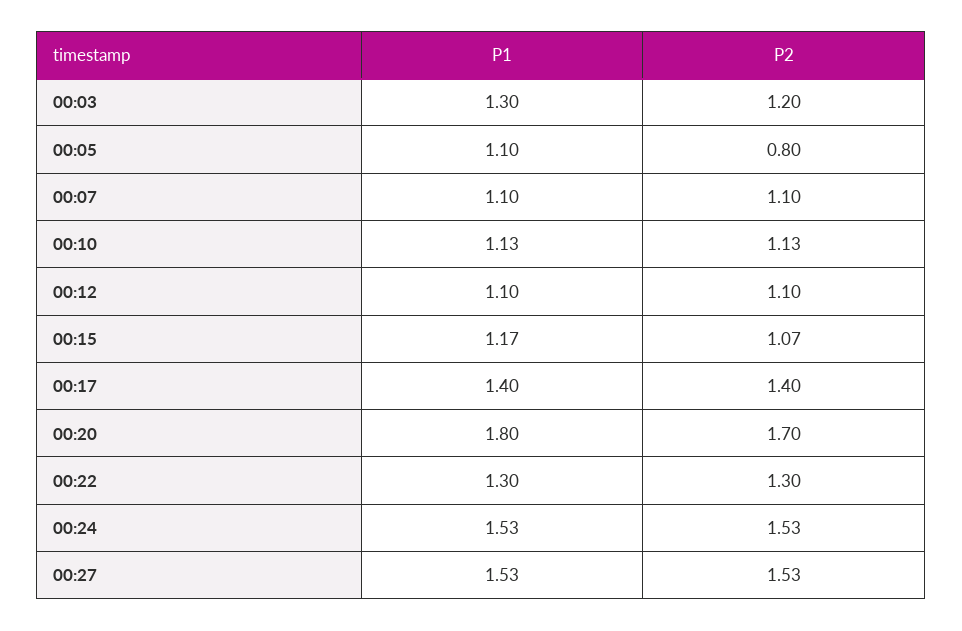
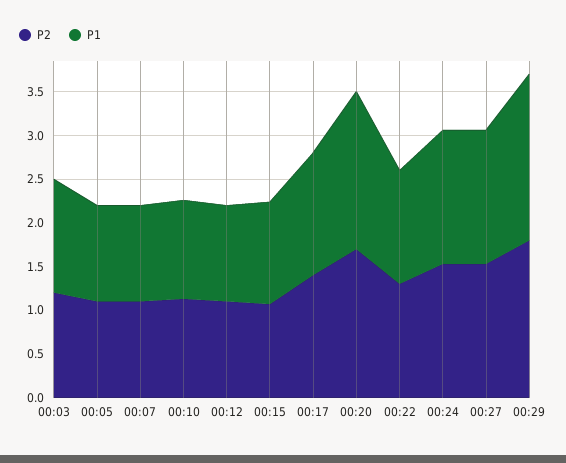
P2, 00:05: 0.8 -> 1.1
P2, 00:29: none -> 1.8
P1, 00:29: none -> 1.9

